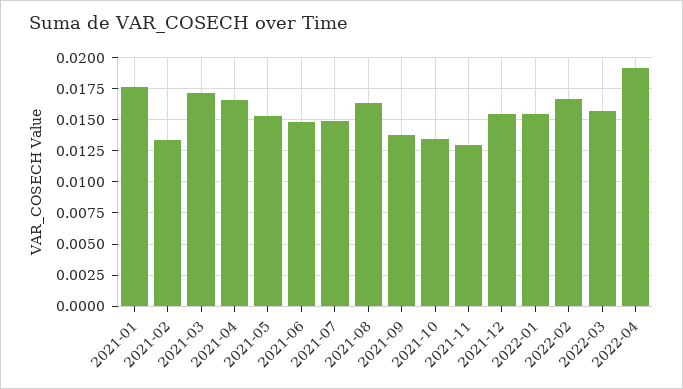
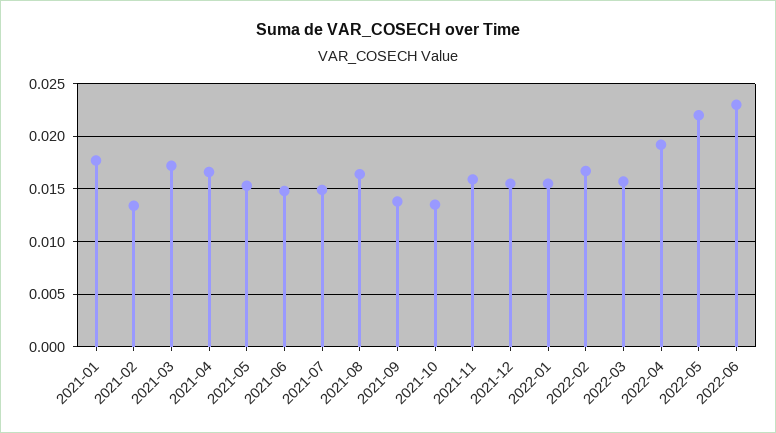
2021-11: 0.013 -> 0.016
2022-05: none -> 0.022
2022-06: none -> 0.023

